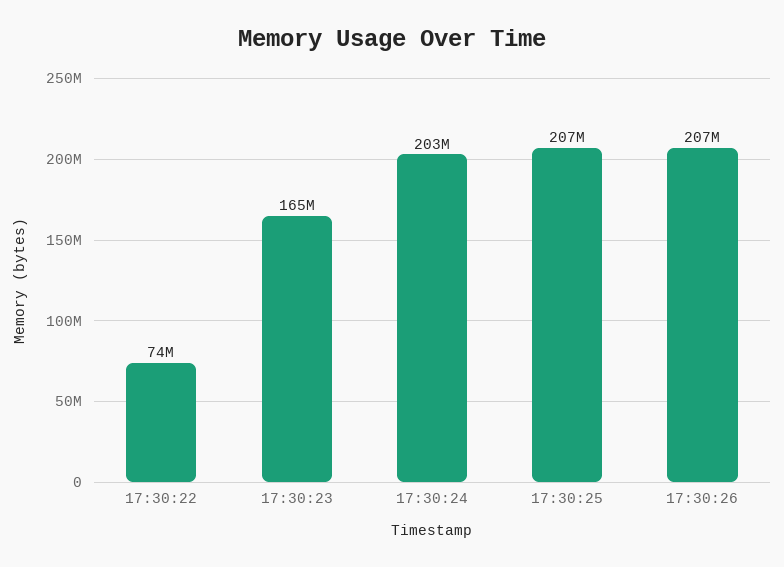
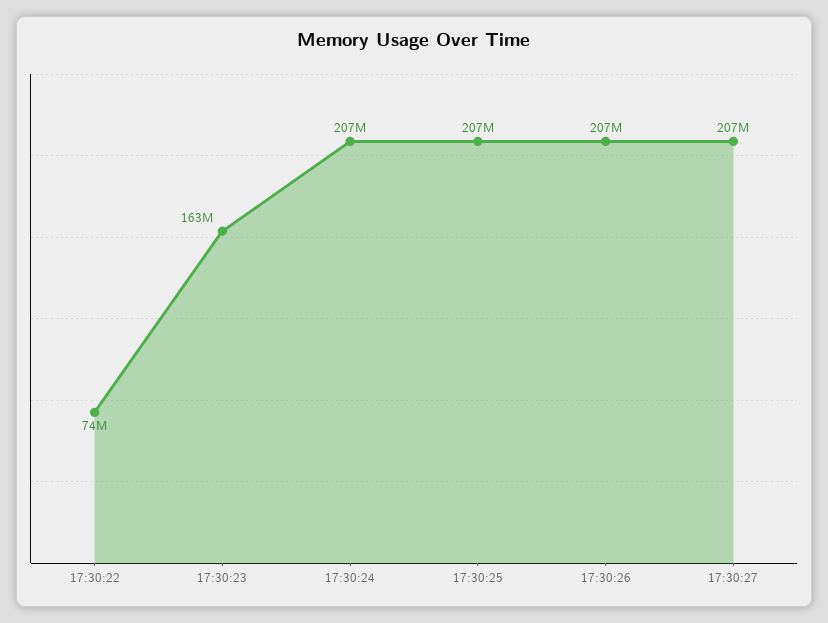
17:30:23: 165000000 -> 163000000
17:30:24: 203000000 -> 207000000
17:30:27: none -> 207000000

